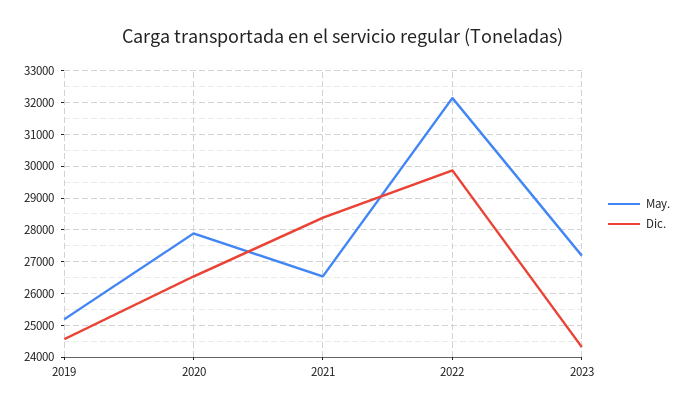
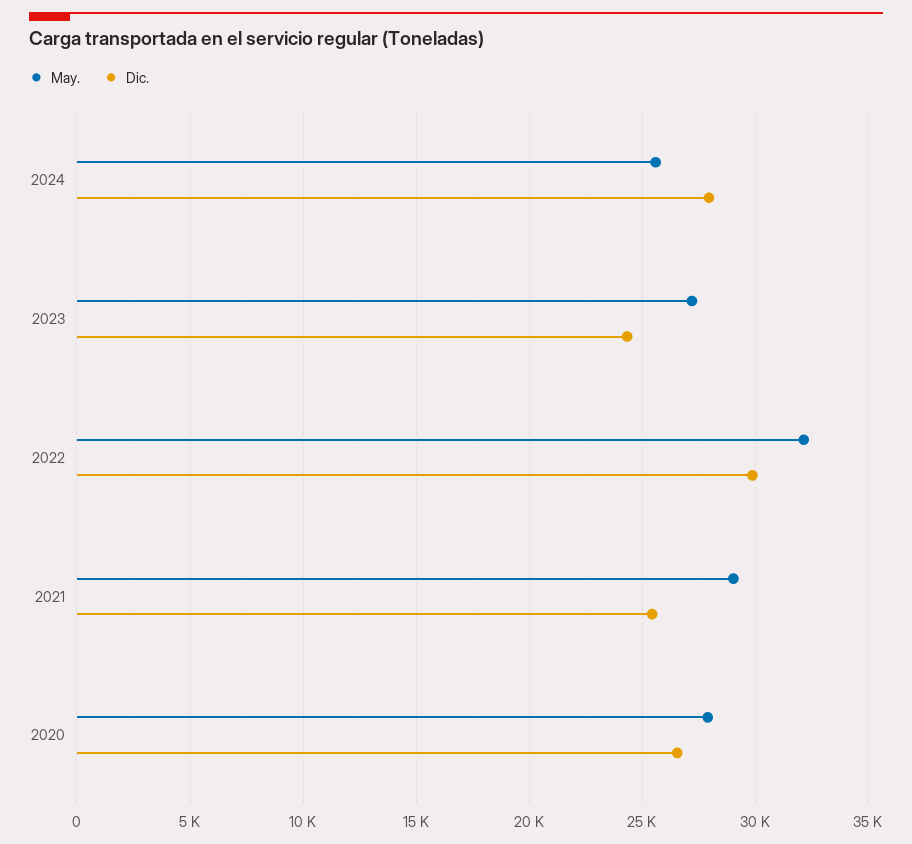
May., 2019: 25200 -> none
Dic., 2019: 24600 -> none
May., 2021: 26600 -> 29000
Dic., 2021: 28400 -> 25500
May., 2024: none -> 25500
Dic., 2024: none -> 28000

